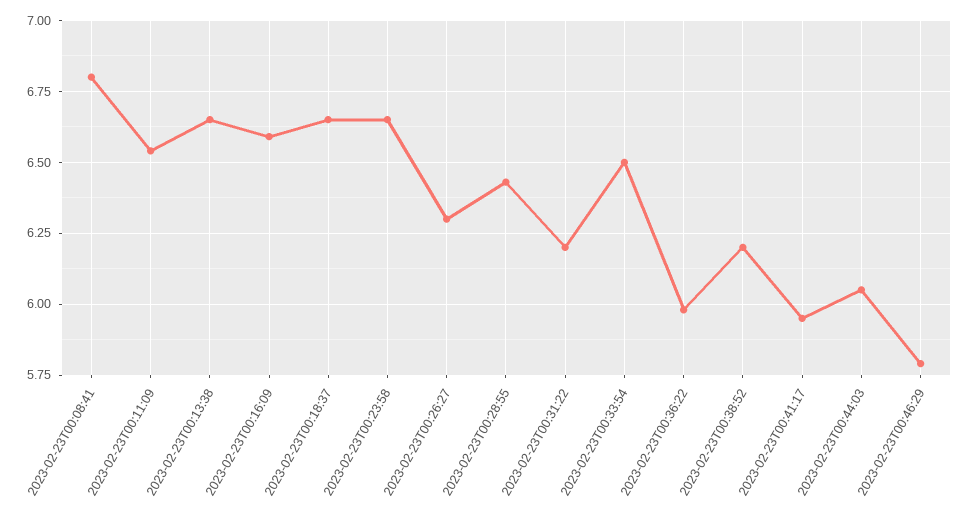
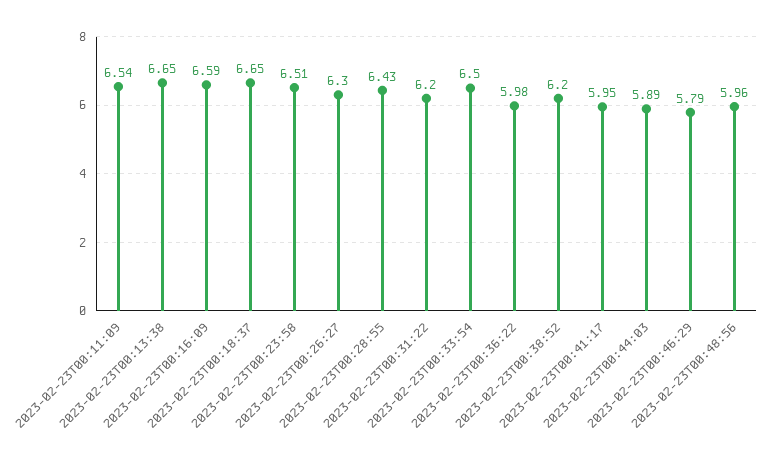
2023-02-23T00:08:41: 6.8 -> none
2023-02-23T00:23:58: 6.65 -> 6.51
2023-02-23T00:44:03: 6.05 -> 5.89
2023-02-23T00:48:56: none -> 5.96

